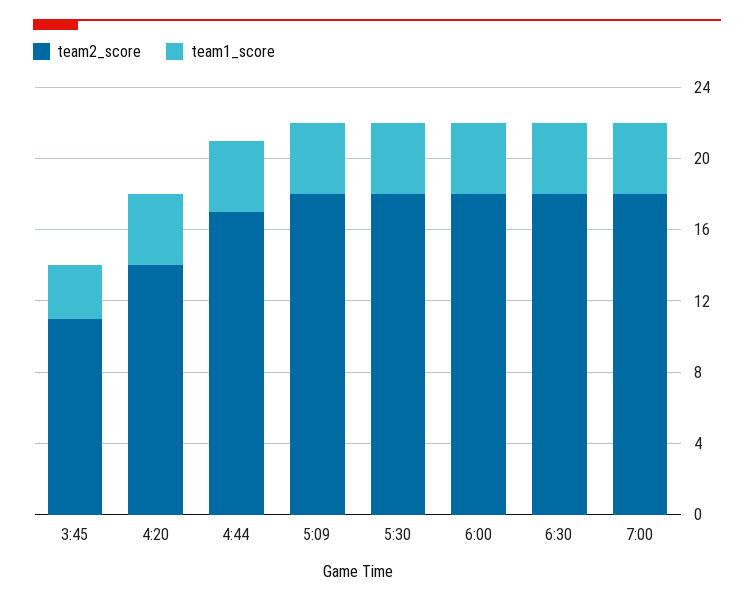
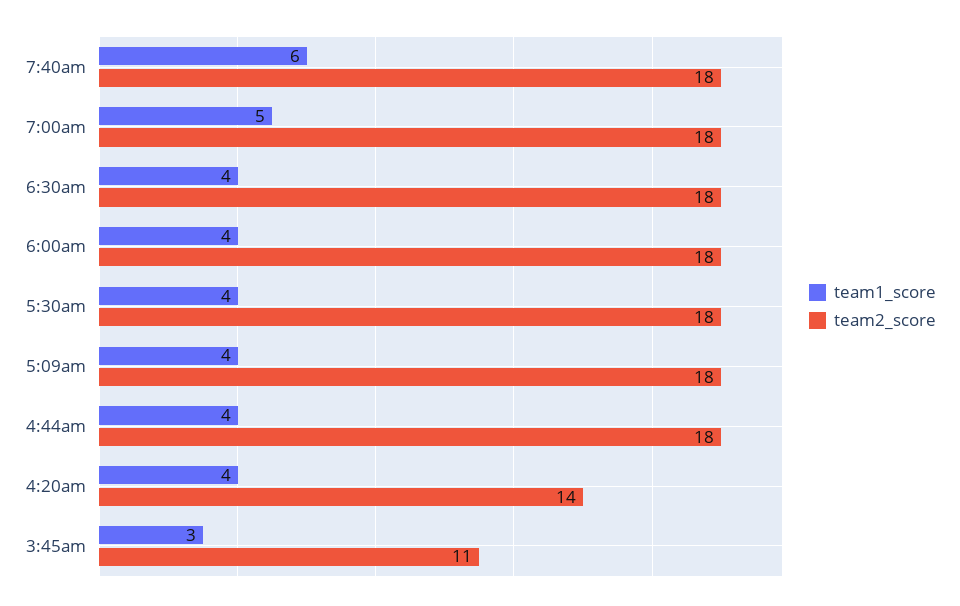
team2_score, 4:44: 17 -> 18
team1_score, 7:00: 4 -> 5
team1_score, 7:40am: none -> 6
team2_score, 7:40am: none -> 18

